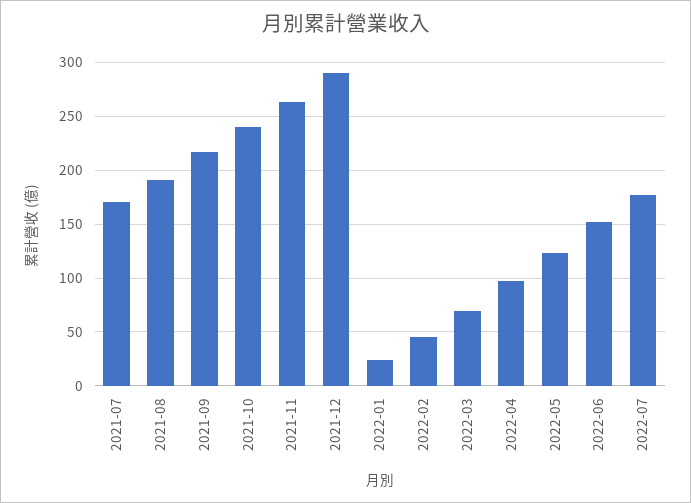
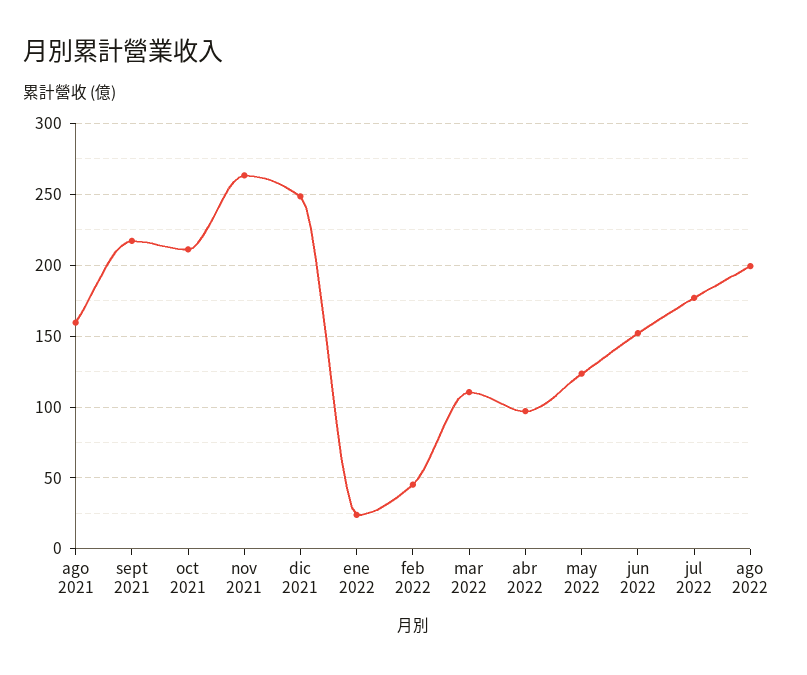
2021-07: 170 -> none
2021-08: 190 -> 160
2021-10: 240 -> 210
2021-12: 290 -> 250
2022-03: 70 -> 110
ago 2022: none -> 200

